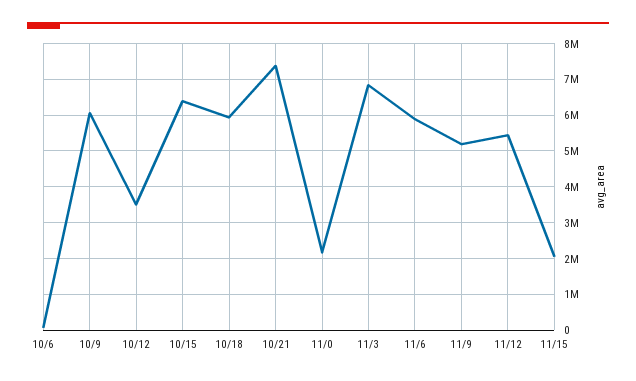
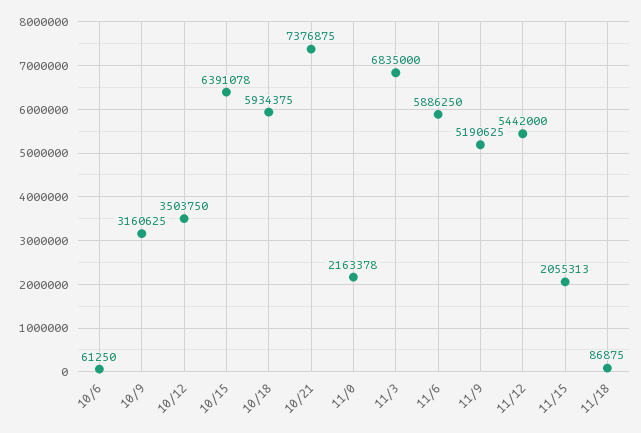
10/9: 6000000 -> 3160625
11/18: none -> 86875

